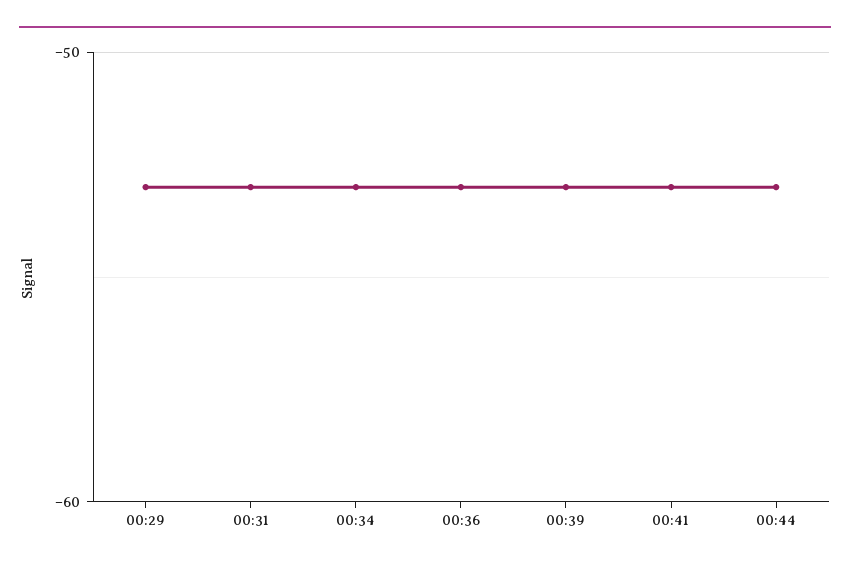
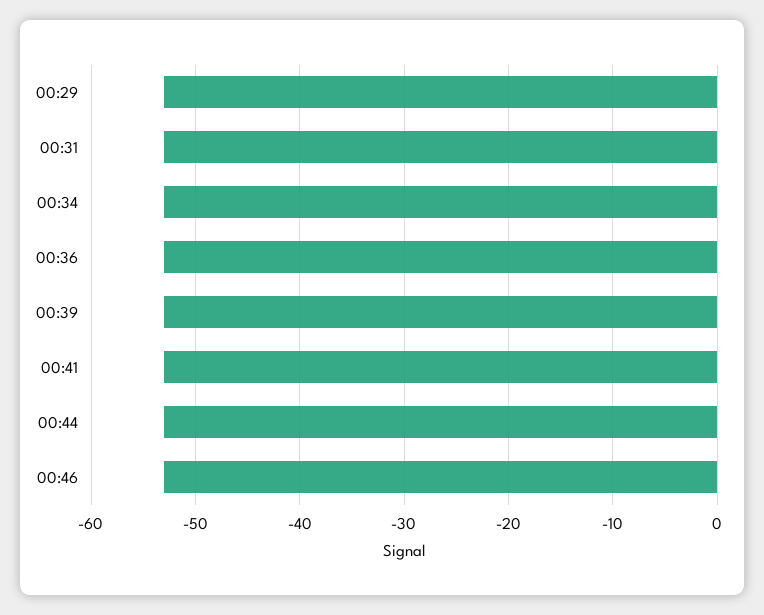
00:46: none -> -53

